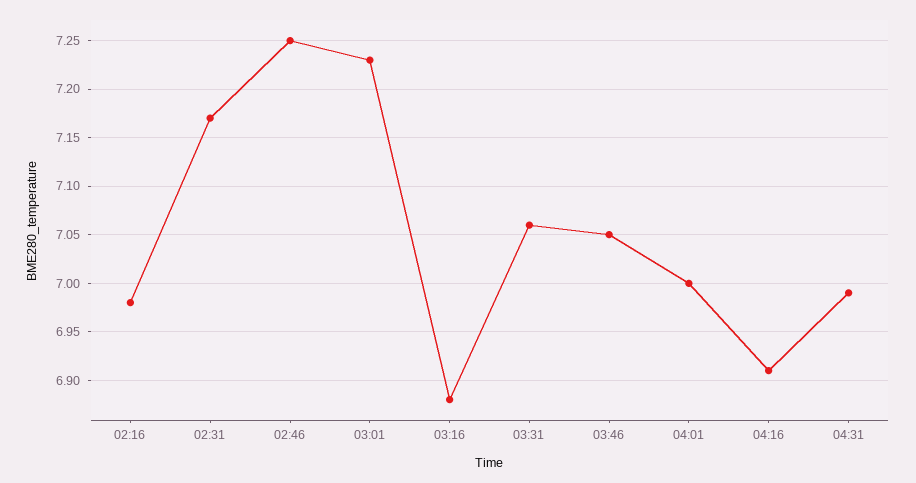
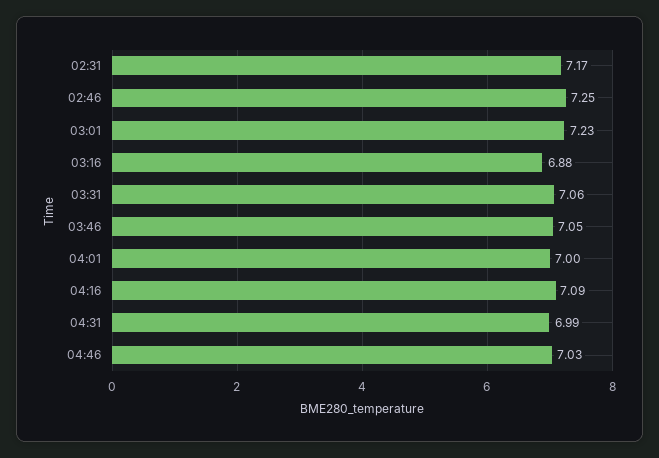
02:16: 6.98 -> none
04:16: 6.91 -> 7.09
04:46: none -> 7.03

